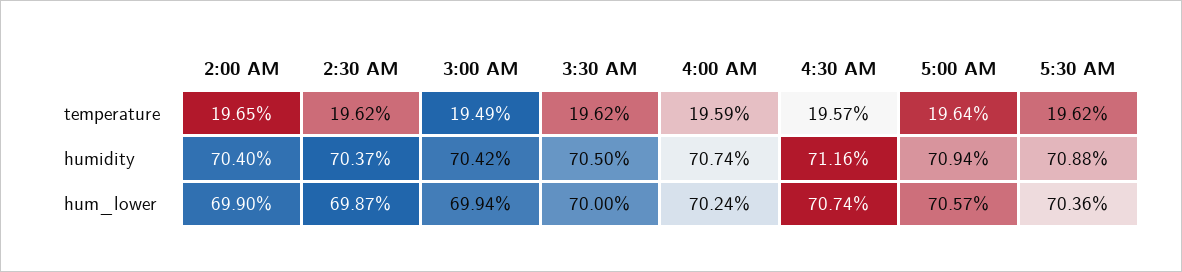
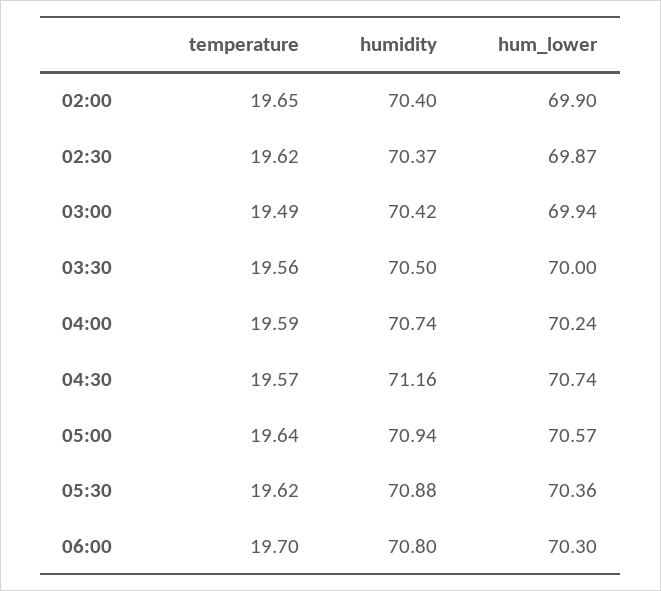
3:30 AM, temperature: 19.62 -> 19.56
06:00, temperature: none -> 19.7
06:00, humidity: none -> 70.8
06:00, hum_lower: none -> 70.3

